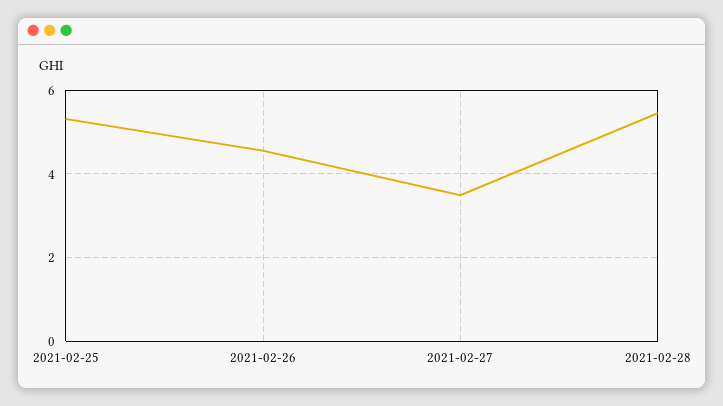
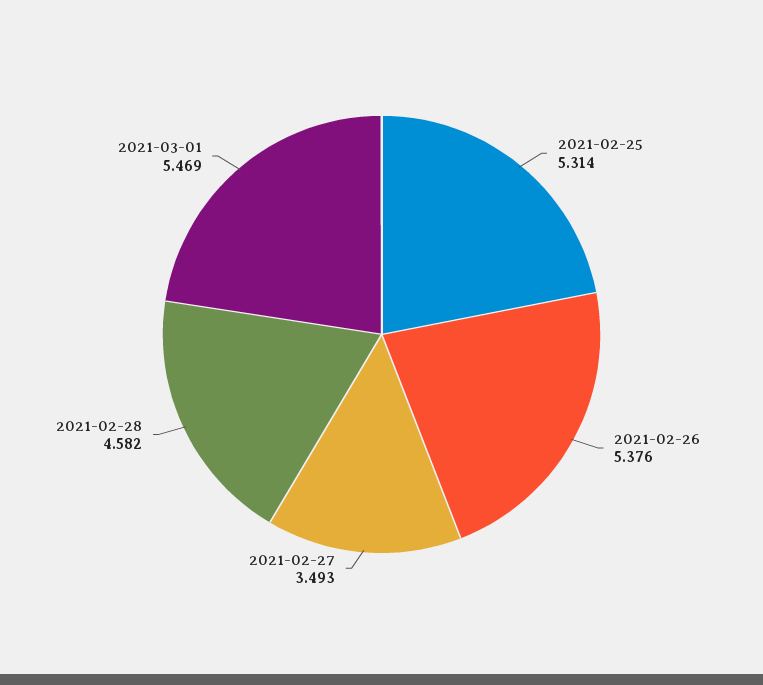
2021-02-26: 4.6 -> 5.376
2021-02-28: 5.4 -> 4.582
2021-03-01: none -> 5.469

